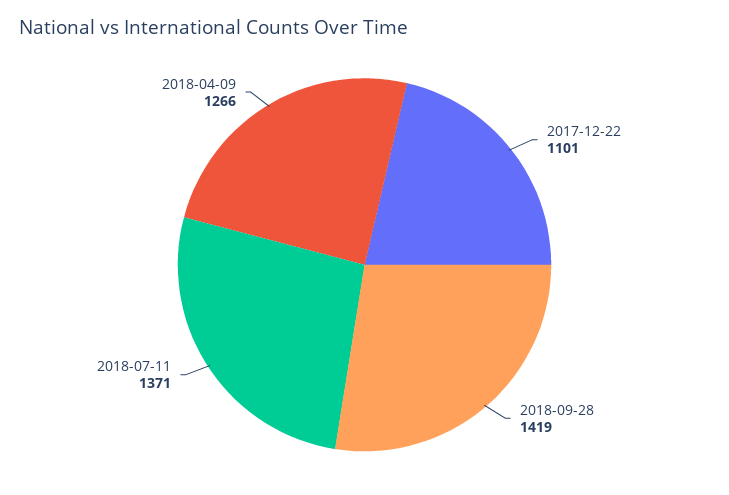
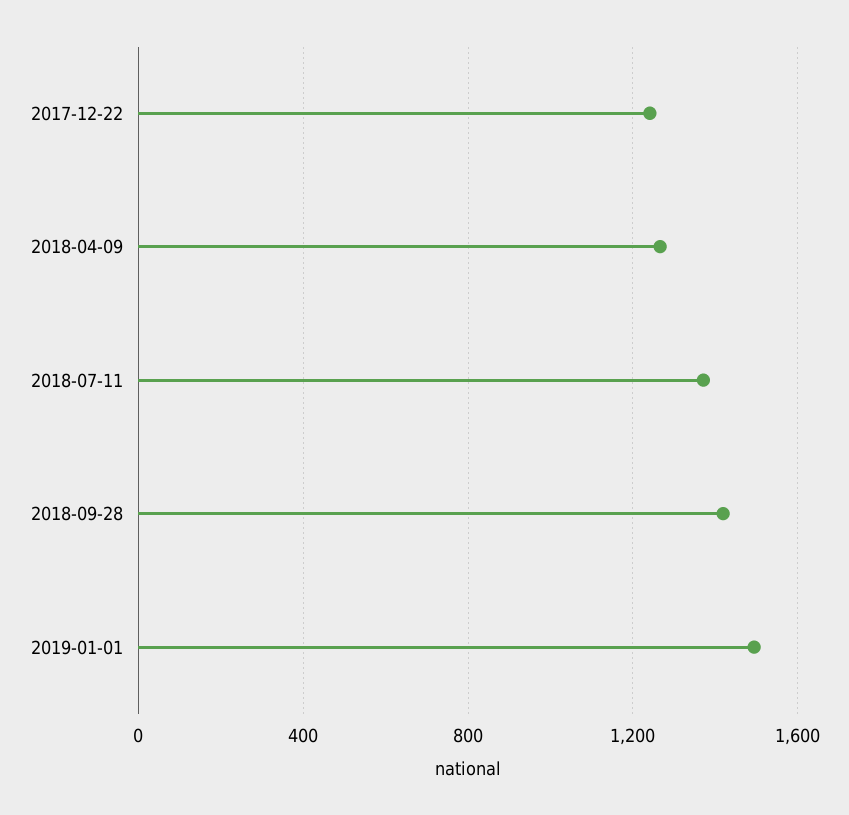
2017-12-22: 1101 -> 1250
2019-01-01: none -> 1500

